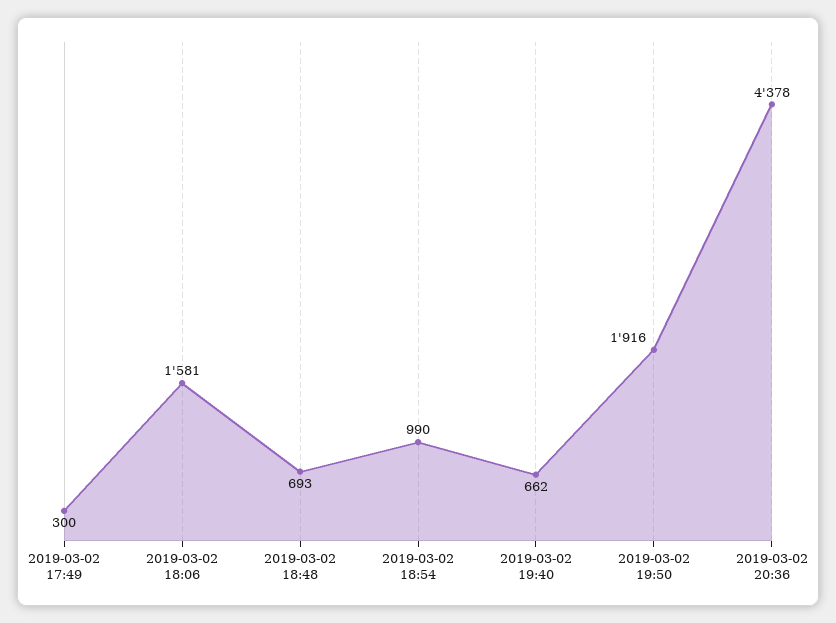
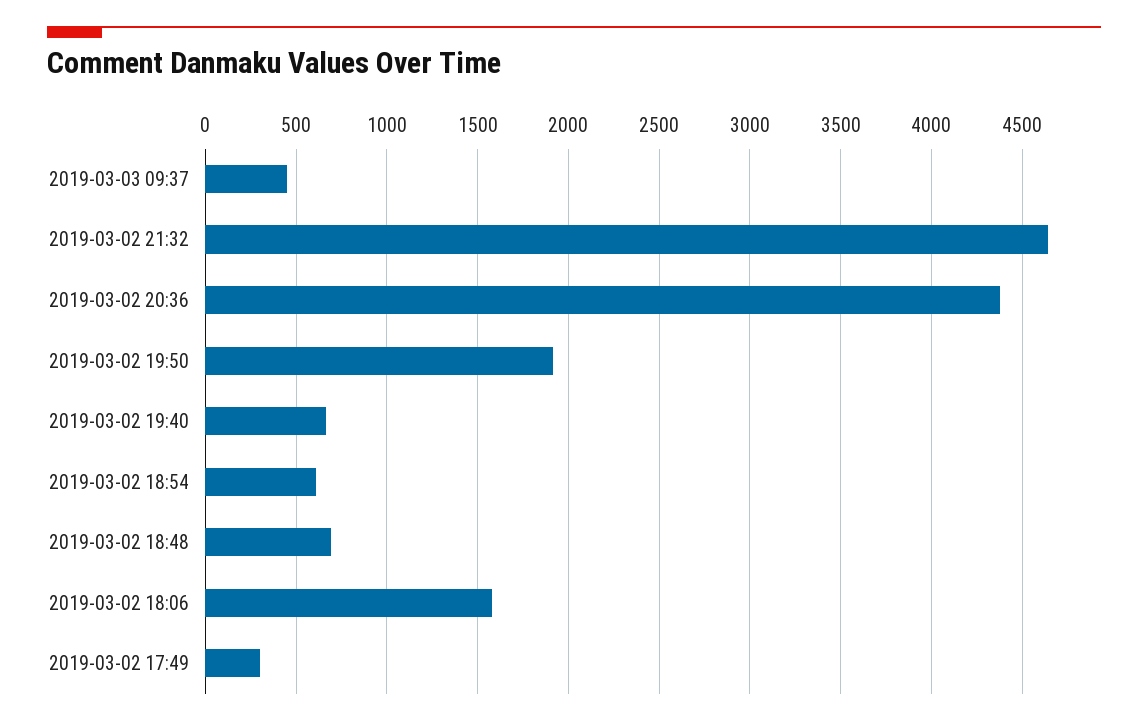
2019-03-02 18:54: 990 -> 600
2019-03-03 09:37: none -> 450
2019-03-02 21:32: none -> 4650

